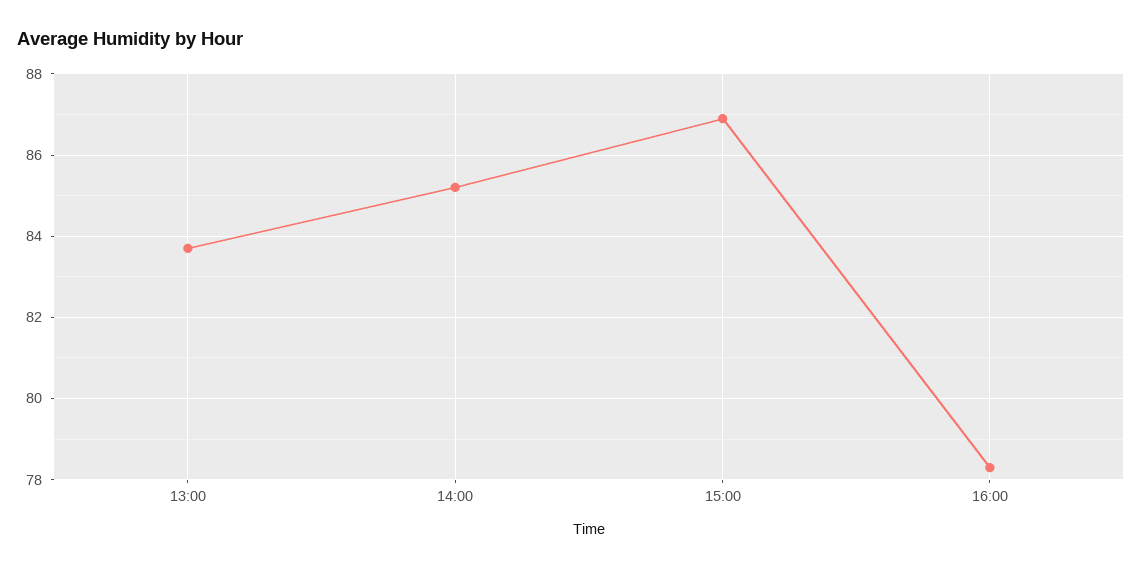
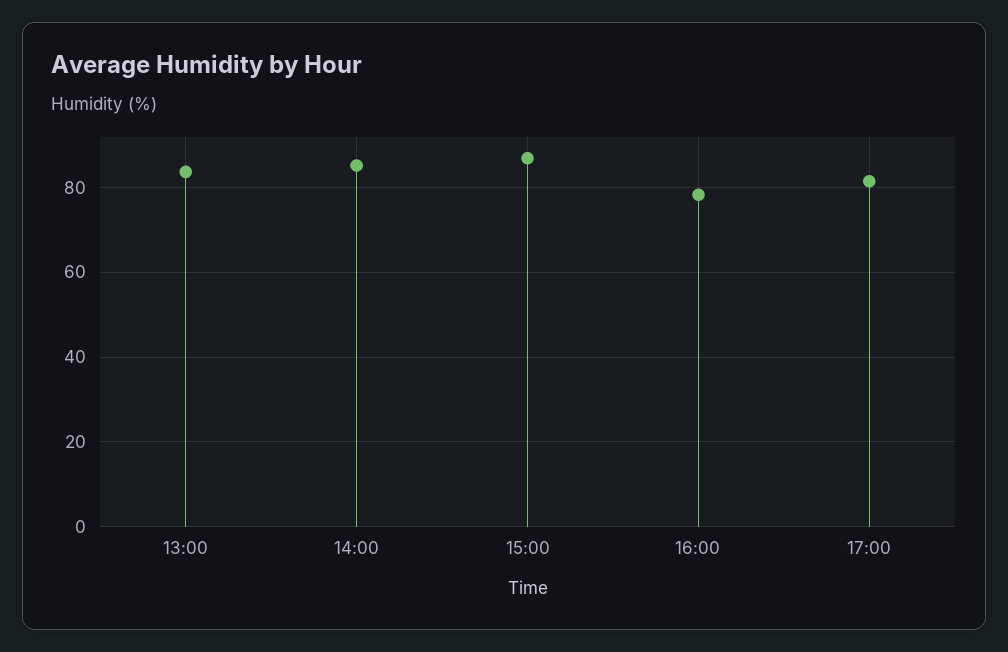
17:00: none -> 82

